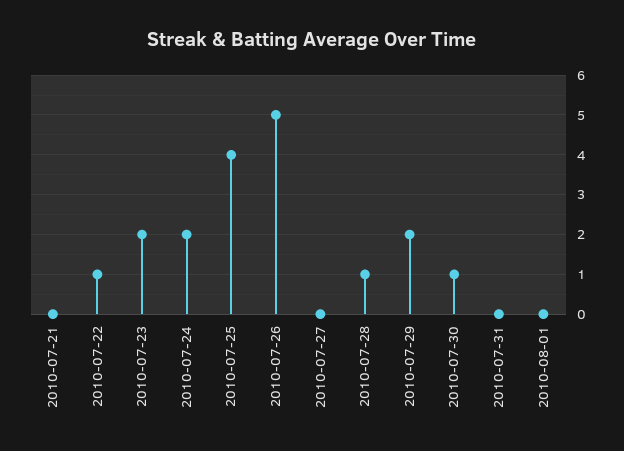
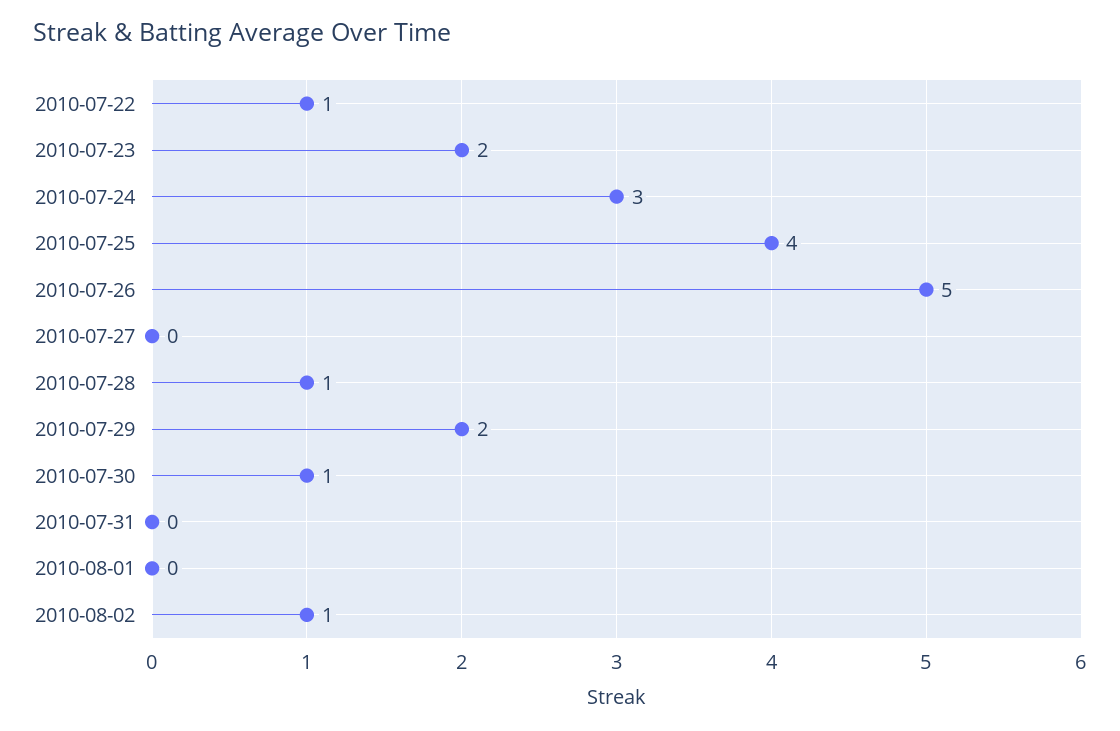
2010-07-21: 0 -> none
2010-07-24: 2 -> 3
2010-08-02: none -> 1

